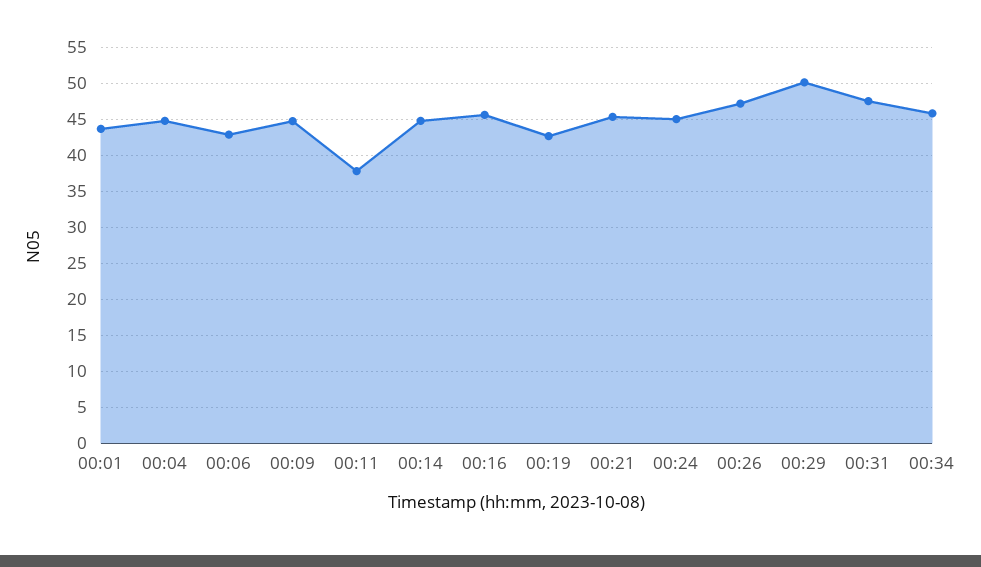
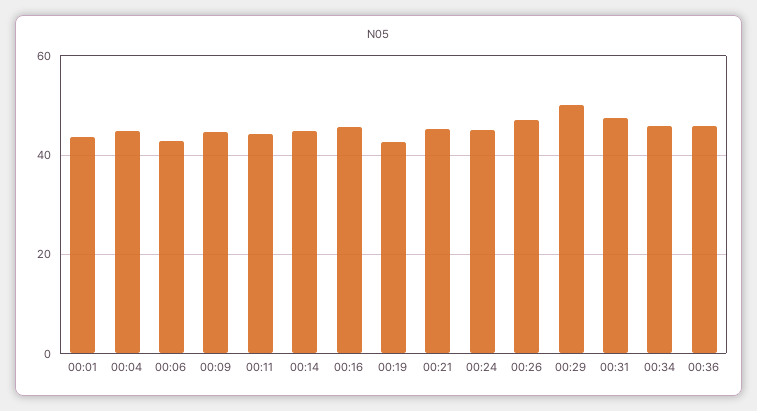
00:11: 38 -> 44
00:36: none -> 46

